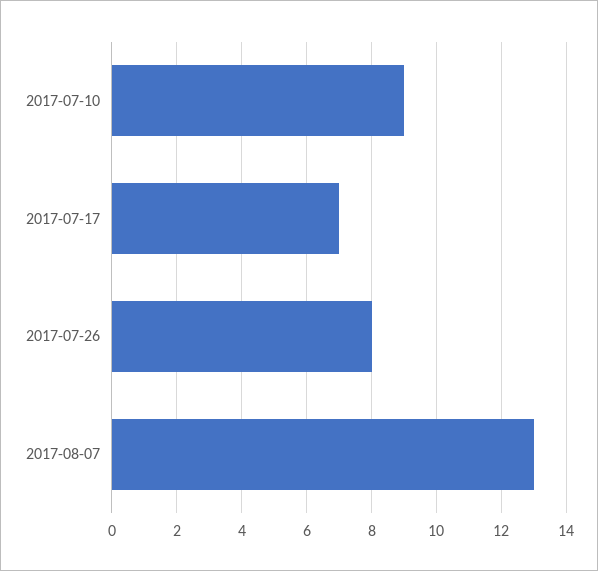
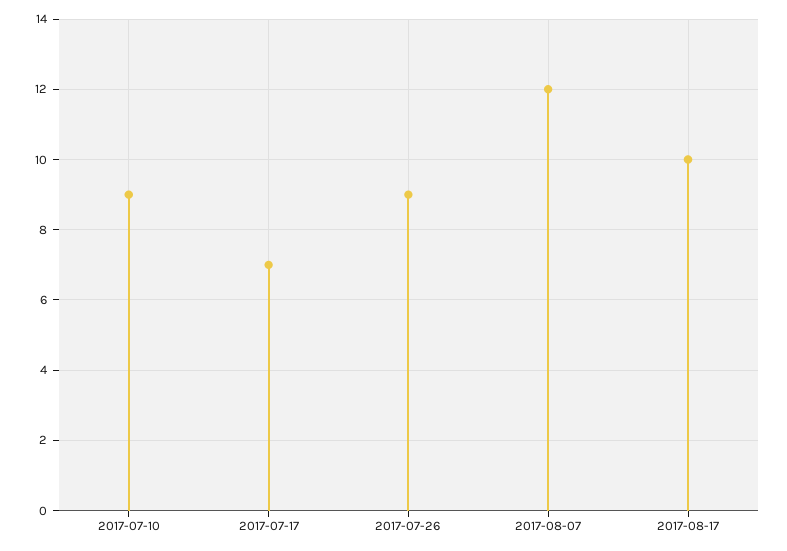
2017-07-26: 8 -> 9
2017-08-07: 13 -> 12
2017-08-17: none -> 10

